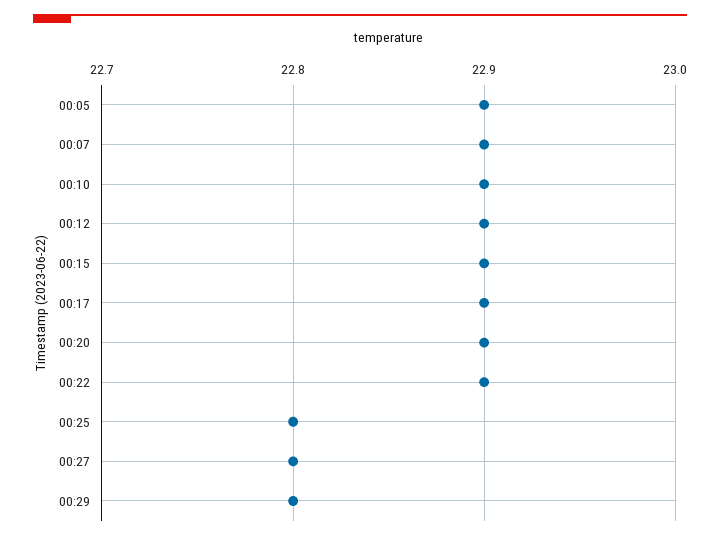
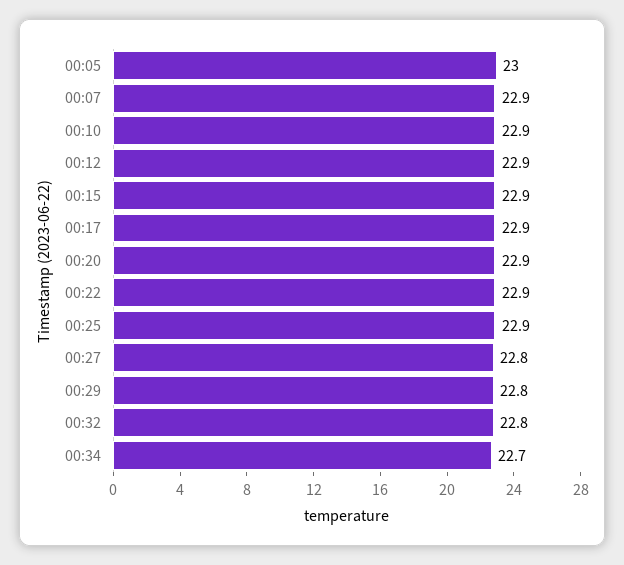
00:05: 22.9 -> 23
00:25: 22.8 -> 22.9
00:32: none -> 22.8
00:34: none -> 22.7

